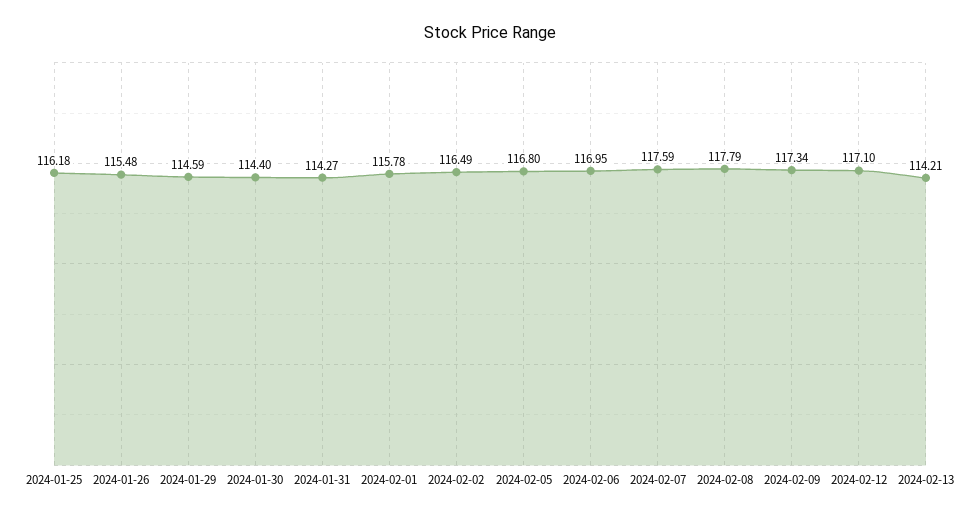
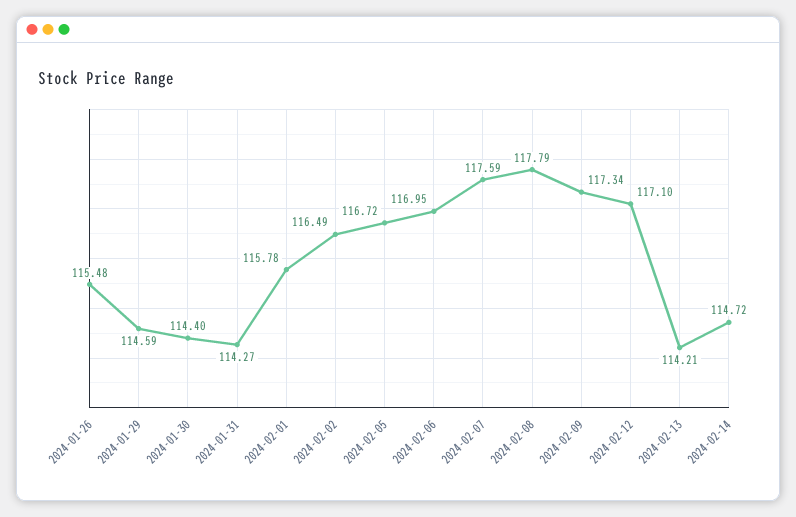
2024-01-25: 116.18 -> none
2024-02-05: 116.8 -> 116.72
2024-02-14: none -> 114.72

